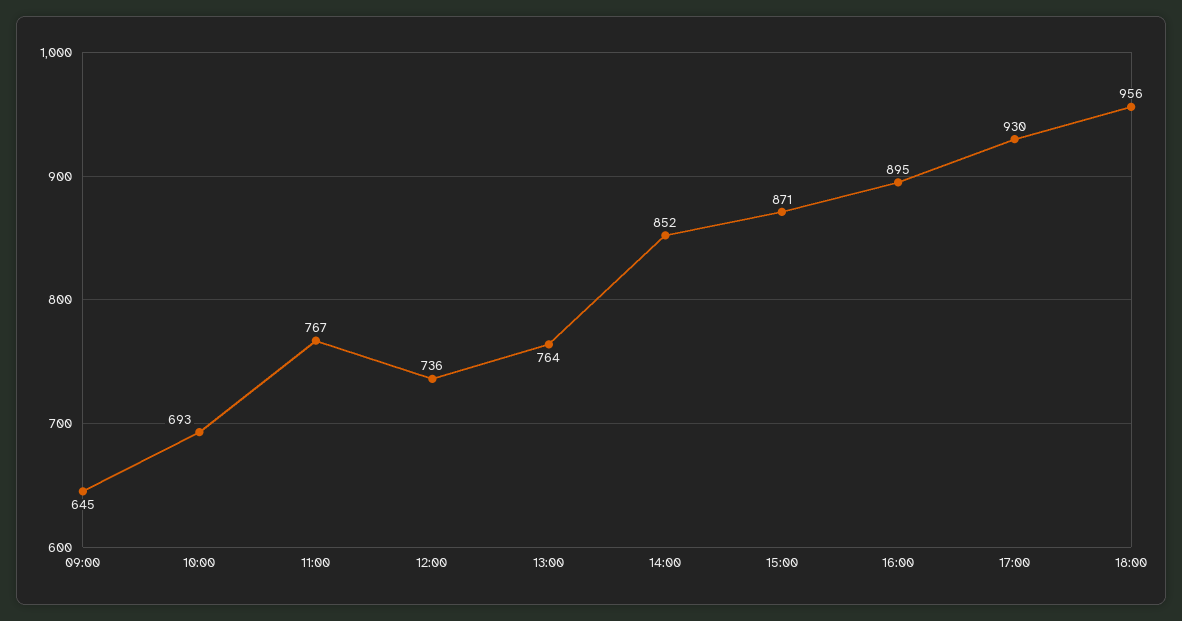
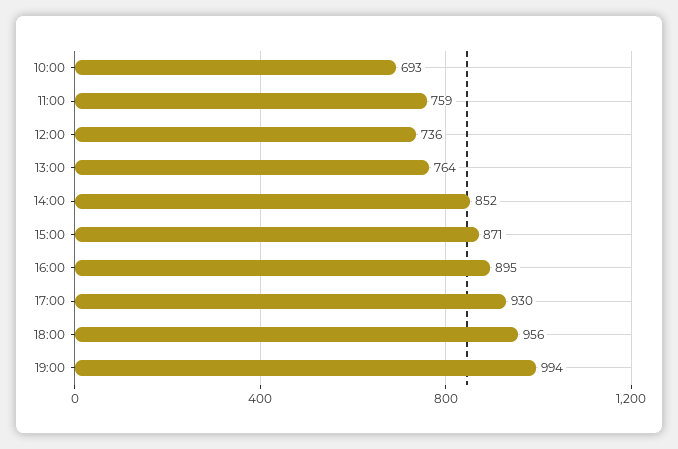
09:00: 645 -> none
11:00: 767 -> 759
19:00: none -> 994

